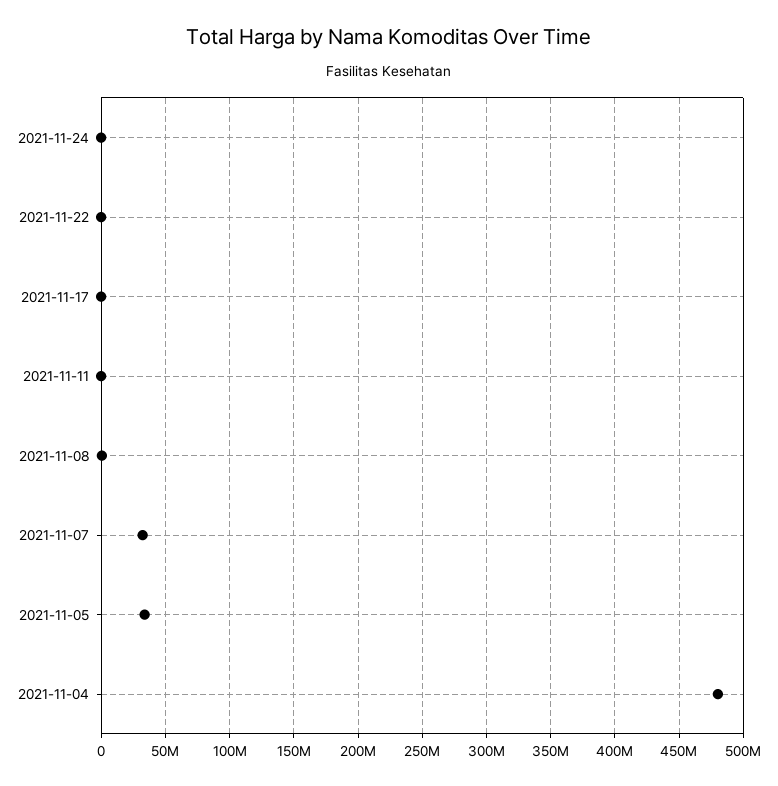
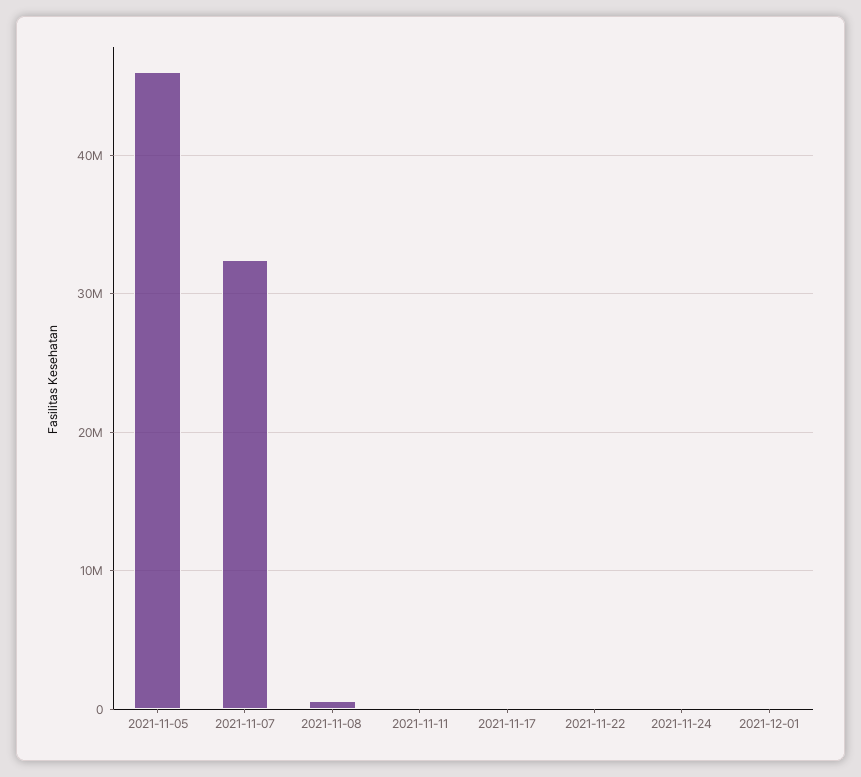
2021-11-05: 35000000 -> 46000000
2021-11-04: 480000000 -> none
2021-12-01: none -> 0

